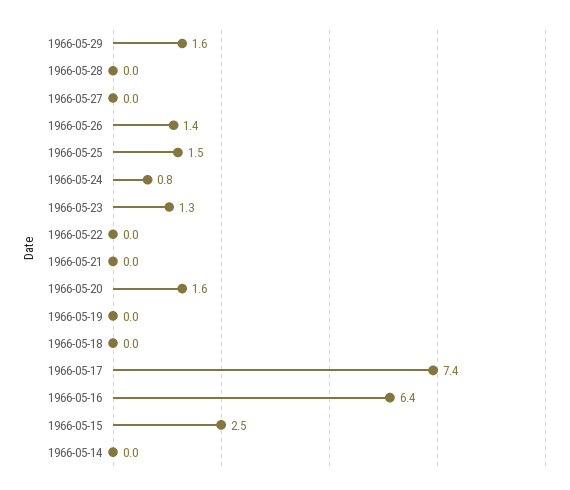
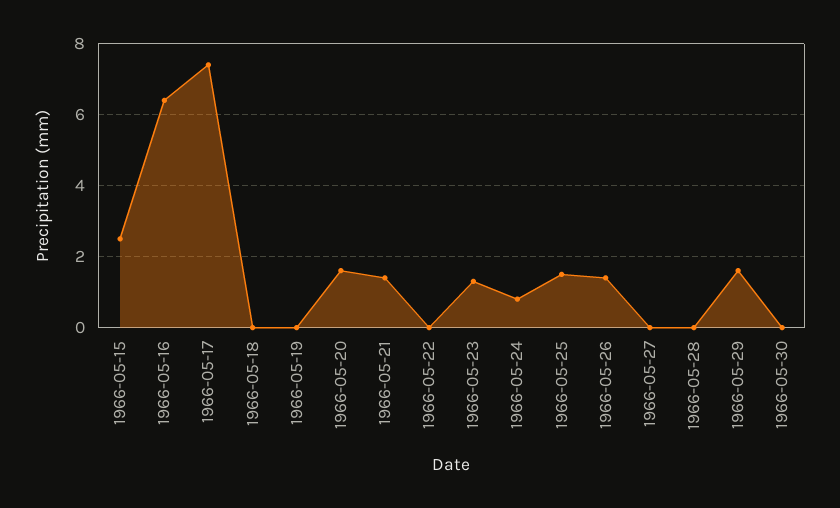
1966-05-21: 0 -> 1.5
1966-05-14: 0 -> none
1966-05-30: none -> 0

